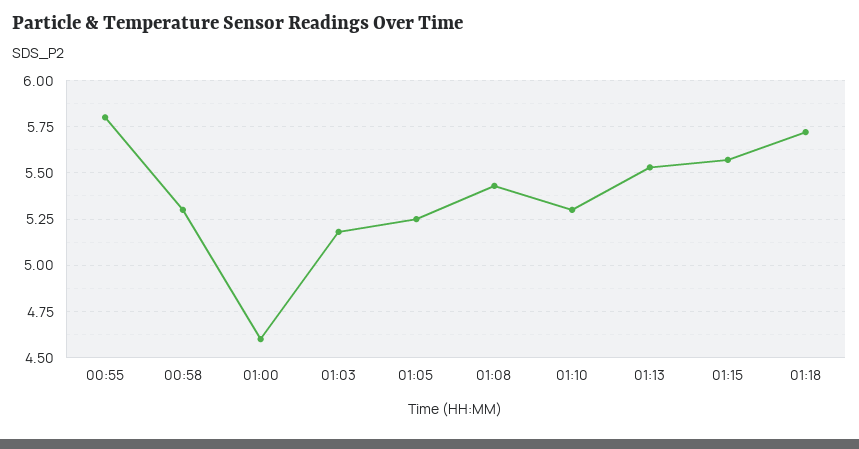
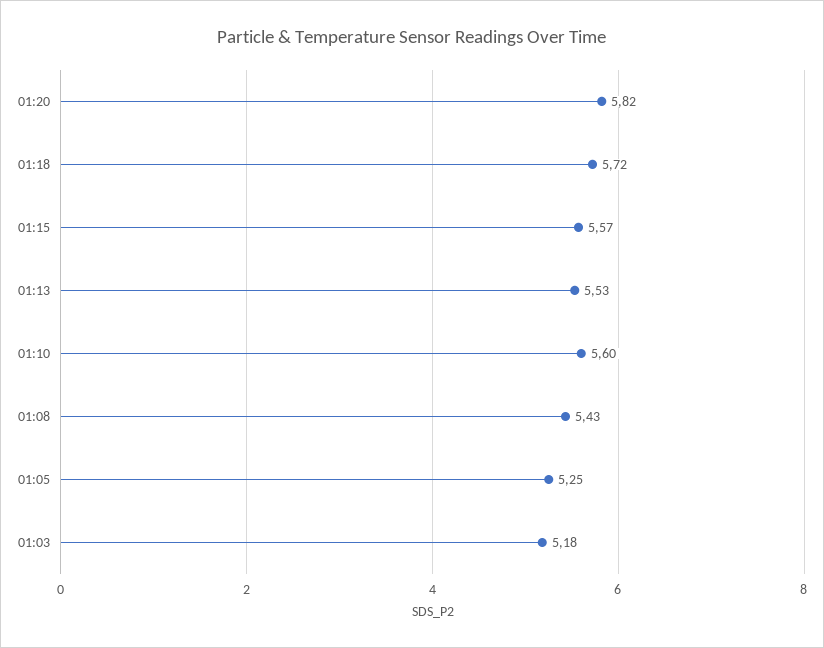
00:55: 5.8 -> none
00:58: 5.3 -> none
01:00: 4.6 -> none
01:10: 5.3 -> 5.6
01:20: none -> 5.82

